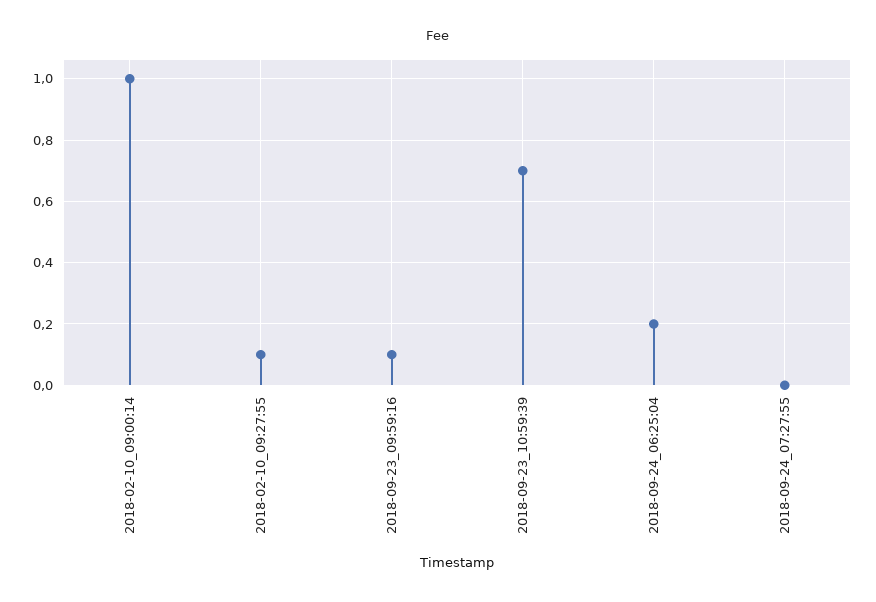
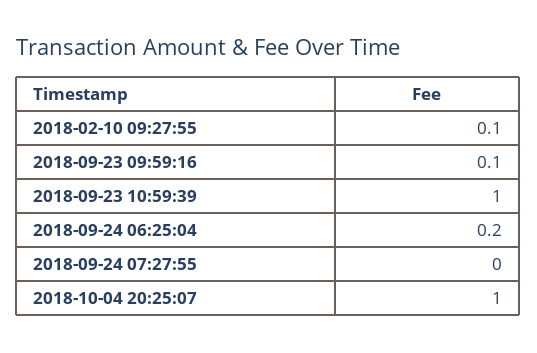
2018-02-10_09:00:14: 1 -> none
2018-09-23_10:59:39: 0.7 -> 1
2018-10-04 20:25:07: none -> 1

